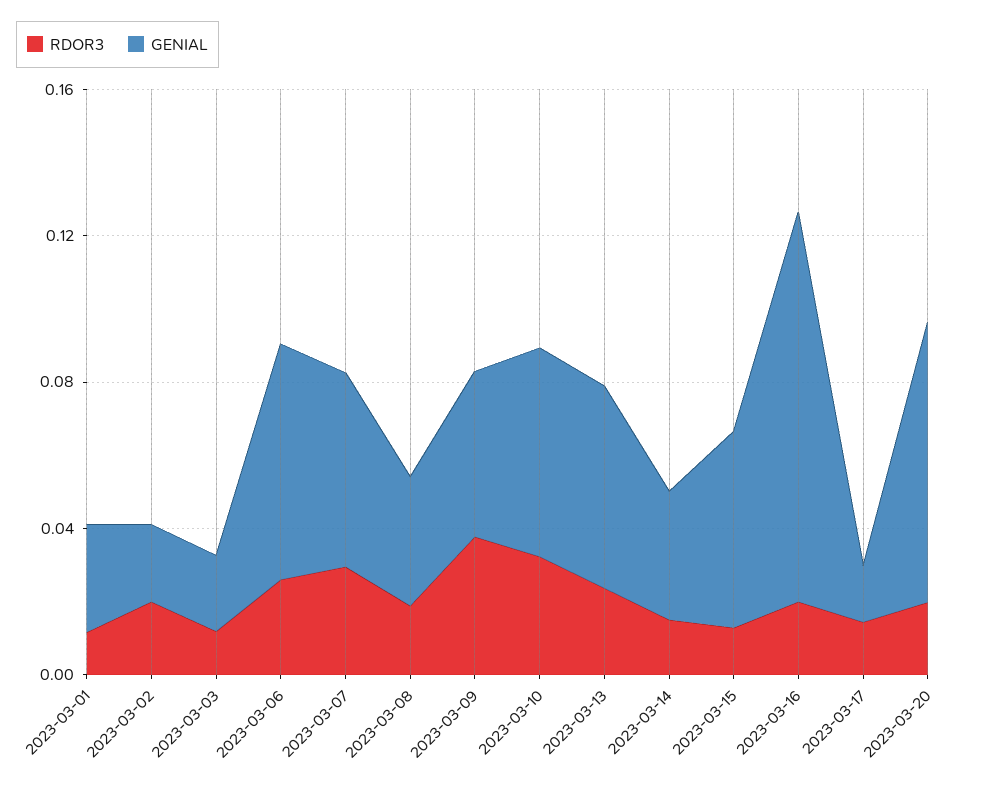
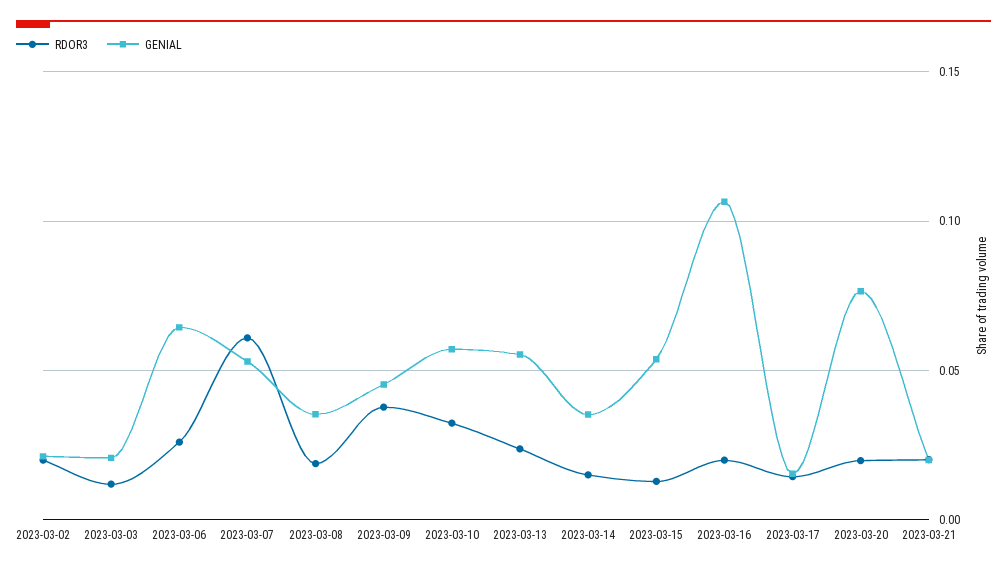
RDOR3, 2023-03-01: 0.01 -> none
GENIAL, 2023-03-01: 0.03 -> none
RDOR3, 2023-03-07: 0.03 -> 0.06
RDOR3, 2023-03-21: none -> 0.02
GENIAL, 2023-03-21: none -> 0.02

